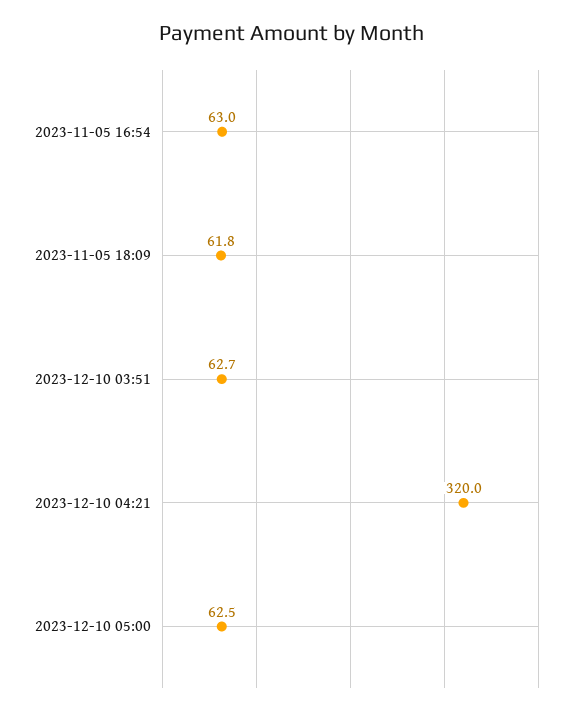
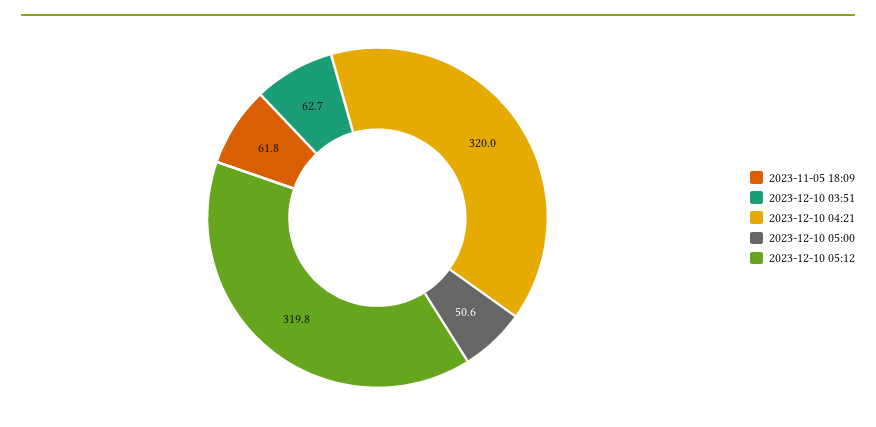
2023-11-05 16:54: 63 -> none
2023-12-10 05:00: 62.5 -> 50.6
2023-12-10 05:12: none -> 319.8

